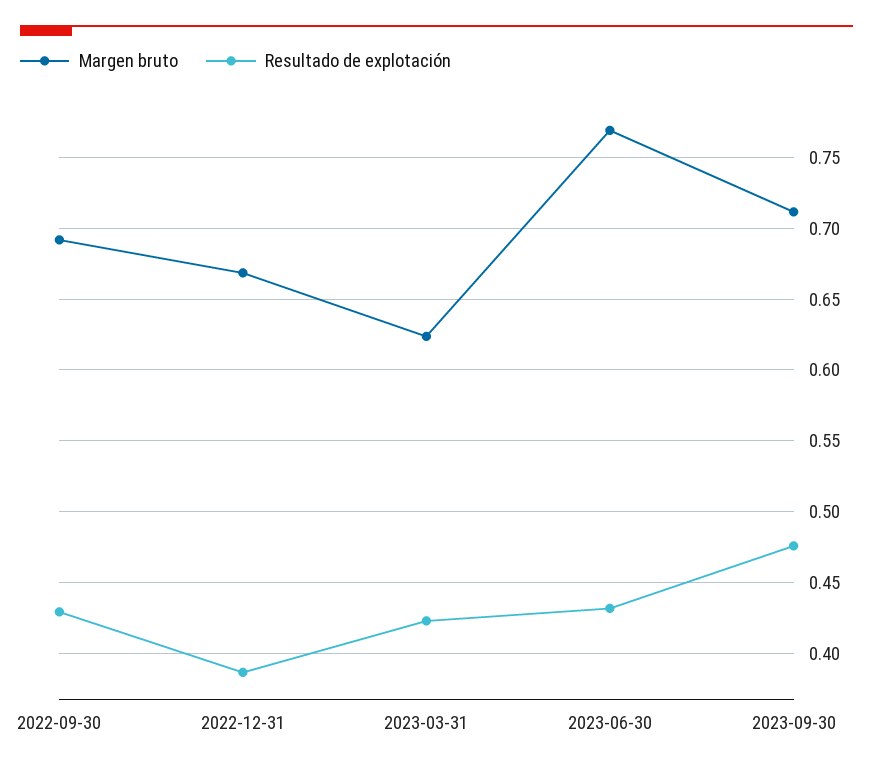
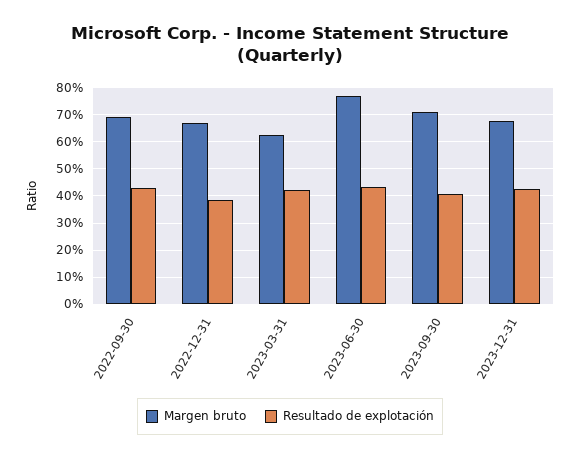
Resultado de explotación, 2023-09-30: 0.475 -> 0.4
Margen bruto, 2023-12-31: none -> 0.675
Resultado de explotación, 2023-12-31: none -> 0.425

